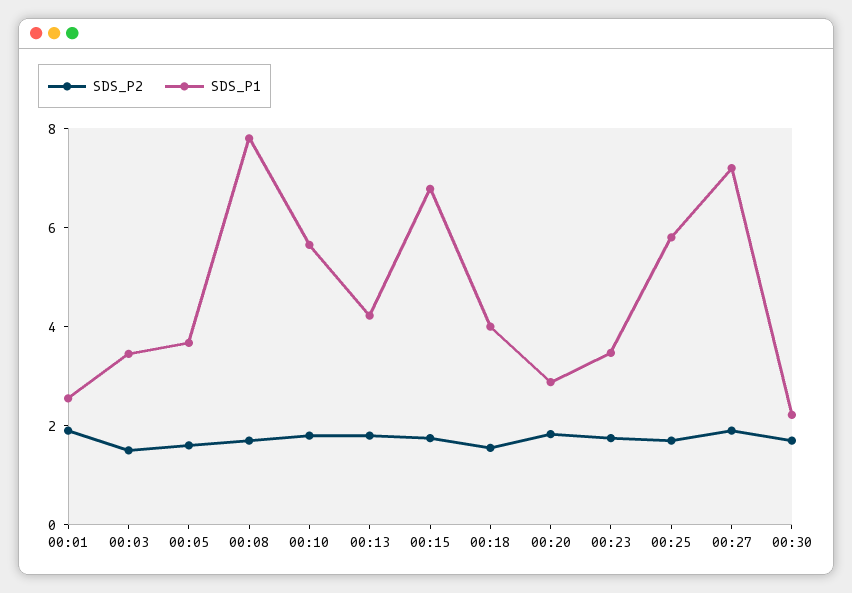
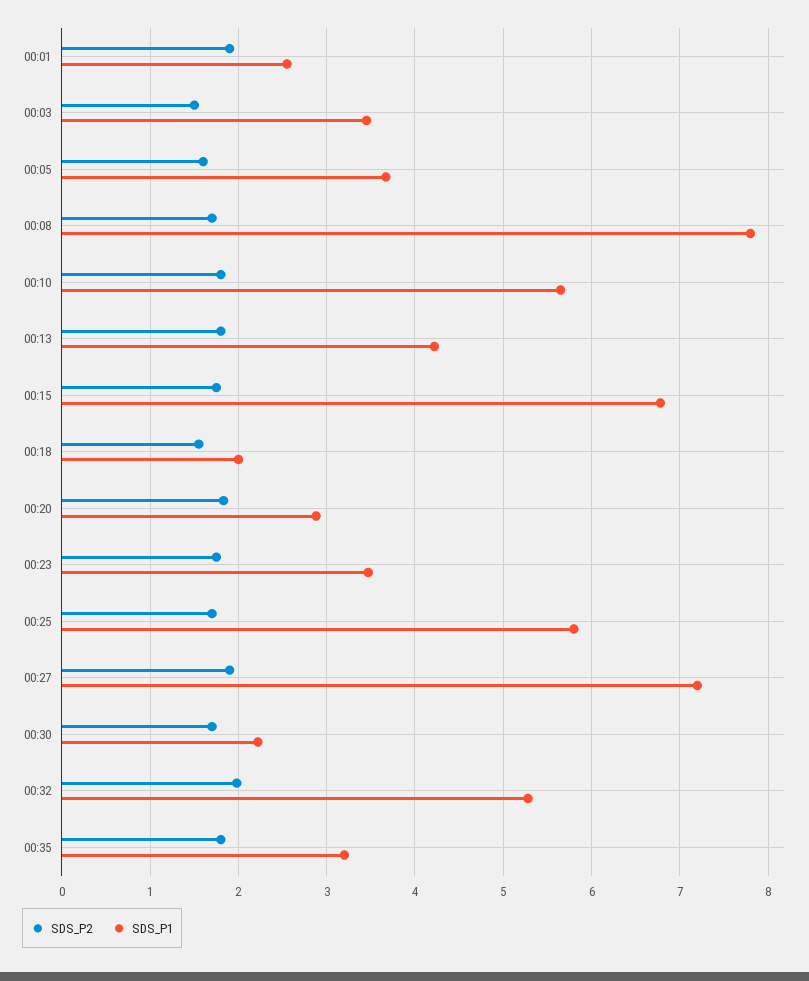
SDS_P1, 00:18: 4 -> 2
SDS_P2, 00:32: none -> 2
SDS_P1, 00:32: none -> 5.3
SDS_P2, 00:35: none -> 1.8
SDS_P1, 00:35: none -> 3.2

